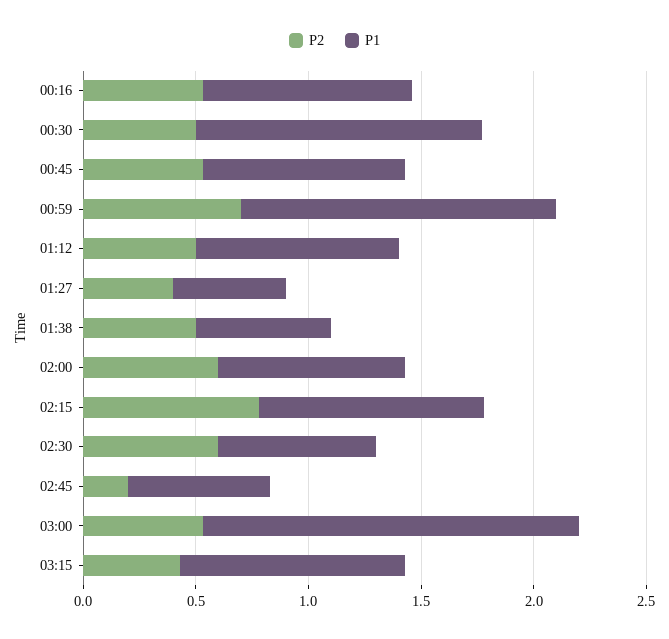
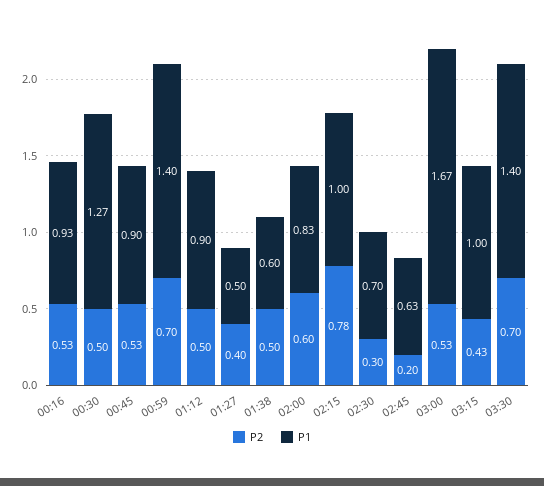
P2, 02:30: 0.6 -> 0.3
P2, 03:30: none -> 0.7
P1, 03:30: none -> 1.4

